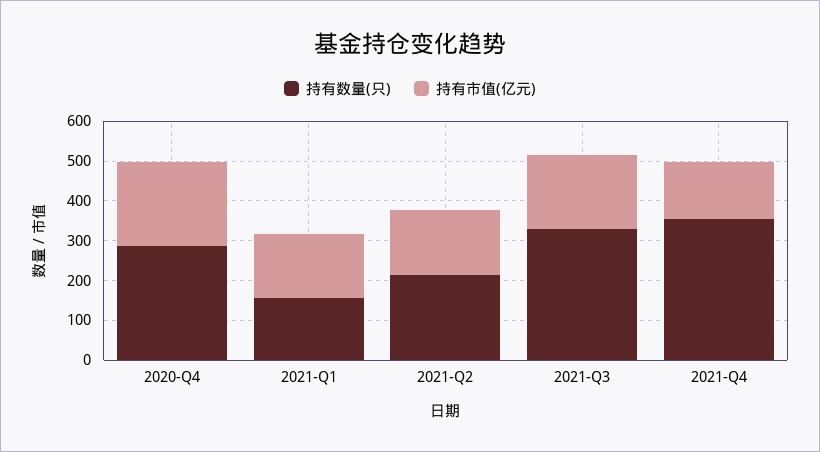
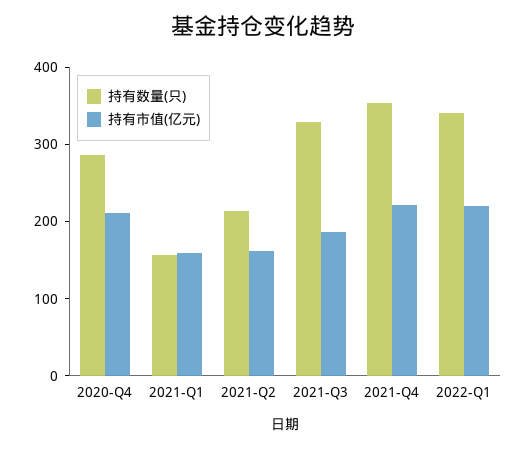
持有市值(亿元), 2021-Q4: 150 -> 220
持有数量(只), 2022-Q1: none -> 340
持有市值(亿元), 2022-Q1: none -> 220

